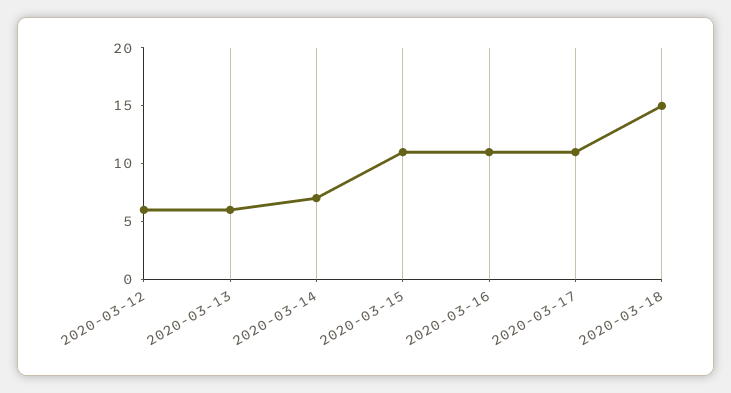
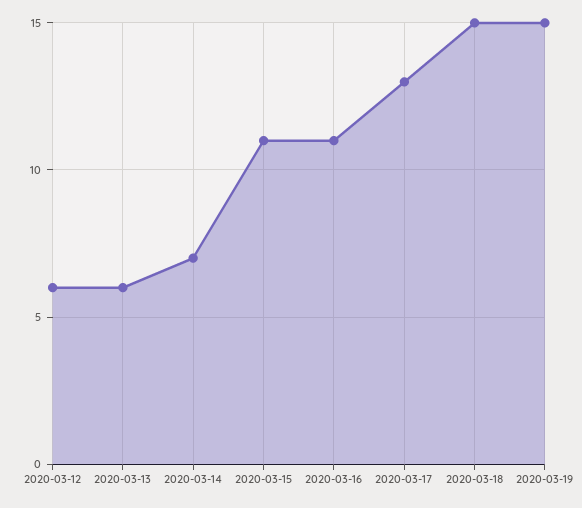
2020-03-17: 11 -> 13
2020-03-19: none -> 15

